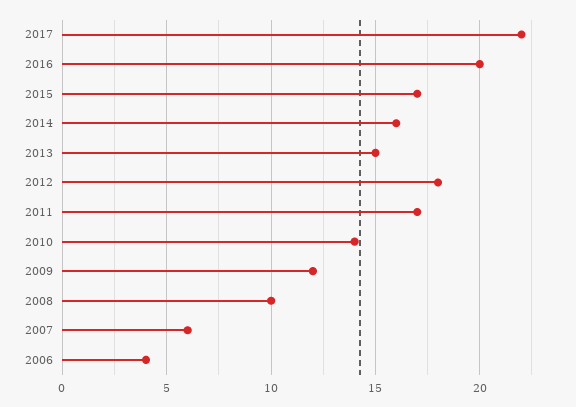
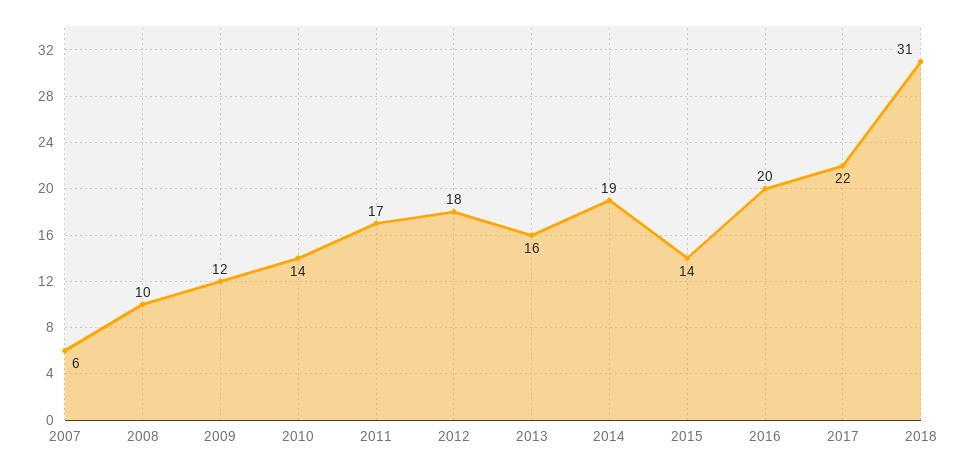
2015: 17 -> 14
2014: 16 -> 19
2013: 15 -> 16
2006: 4 -> none
2018: none -> 31

